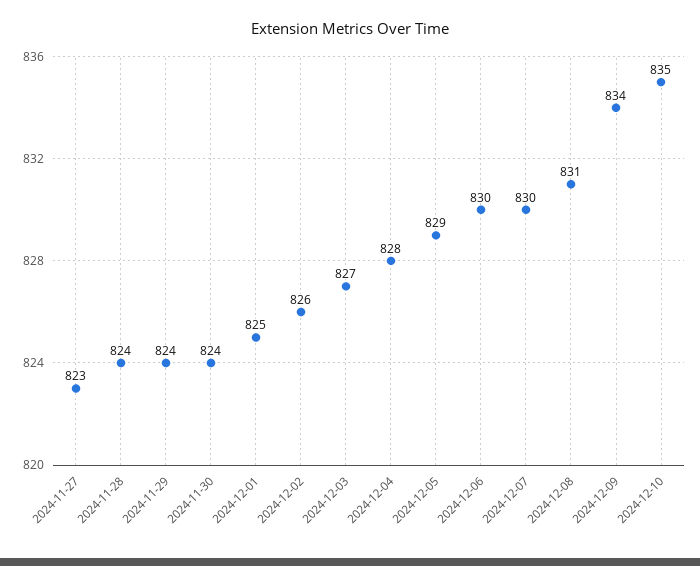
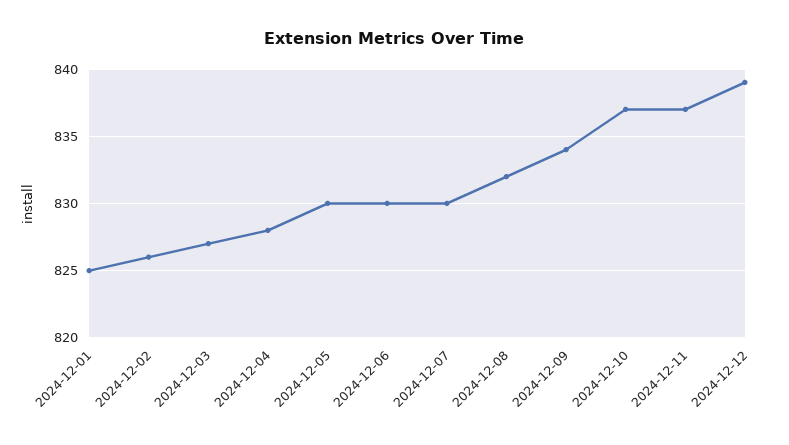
2024-11-27: 823 -> none
2024-11-28: 824 -> none
2024-11-29: 824 -> none
2024-11-30: 824 -> none
2024-12-05: 829 -> 830
2024-12-08: 831 -> 832
2024-12-10: 835 -> 837
2024-12-11: none -> 837
2024-12-12: none -> 839

